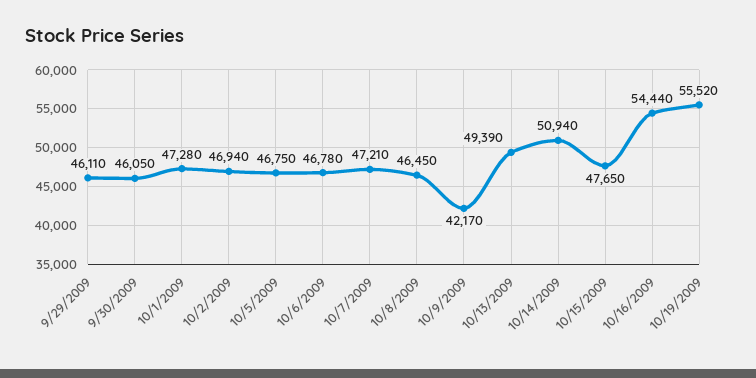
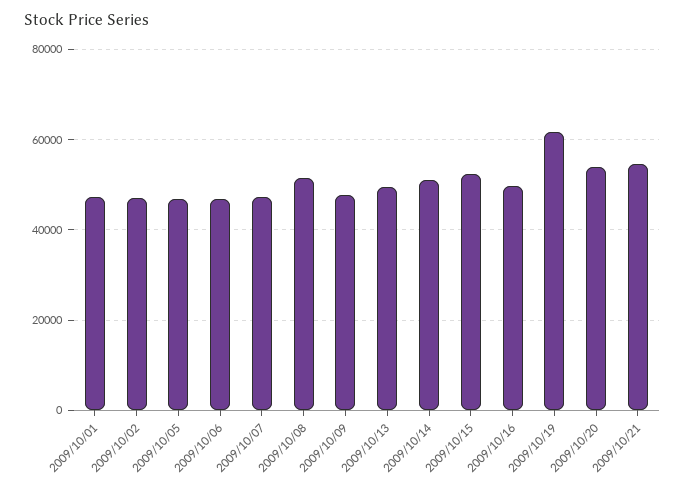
9/29/2009: 46110 -> none
9/30/2009: 46050 -> none
10/8/2009: 46450 -> 52000
10/9/2009: 42170 -> 48000
10/15/2009: 47650 -> 52000
10/16/2009: 54440 -> 50000
10/19/2009: 55520 -> 62000
2009/10/20: none -> 54000
2009/10/21: none -> 54000

